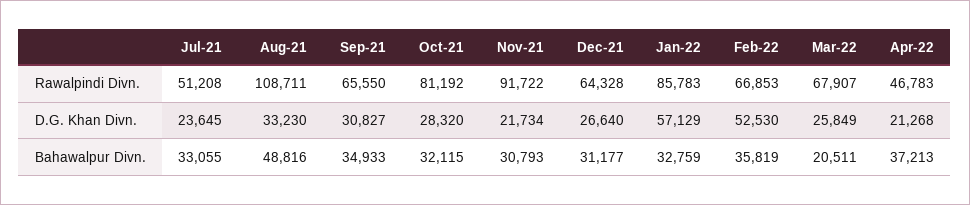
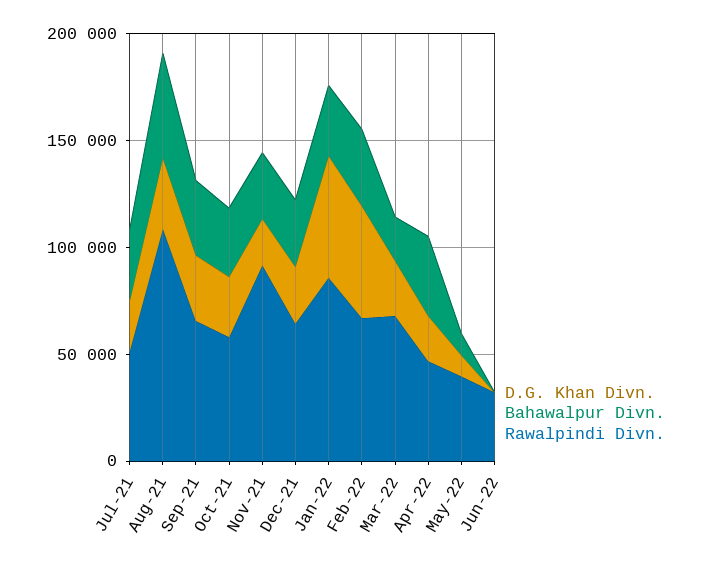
Rawalpindi Divn., Oct-21: 81192 -> 60000
D.G. Khan Divn., May-22: none -> 10000
Bahawalpur Divn., May-22: none -> 10000
Rawalpindi Divn., May-22: none -> 40000
D.G. Khan Divn., Jun-22: none -> 0
Bahawalpur Divn., Jun-22: none -> 0
Rawalpindi Divn., Jun-22: none -> 30000

